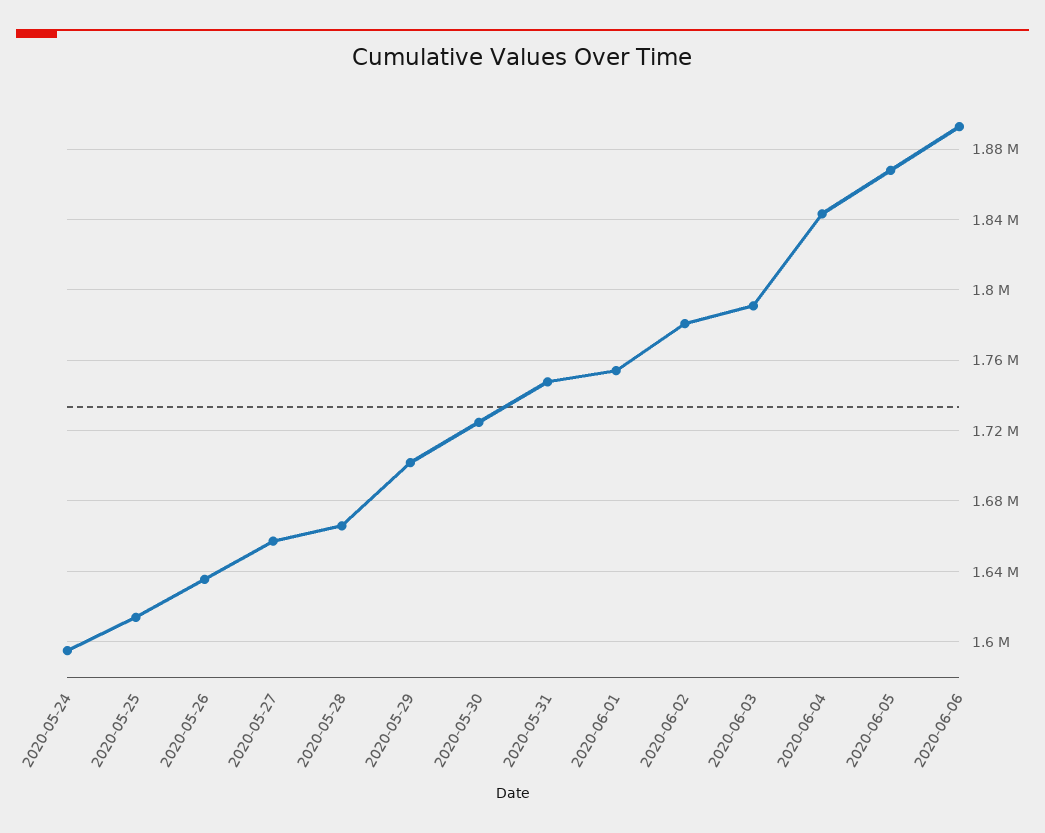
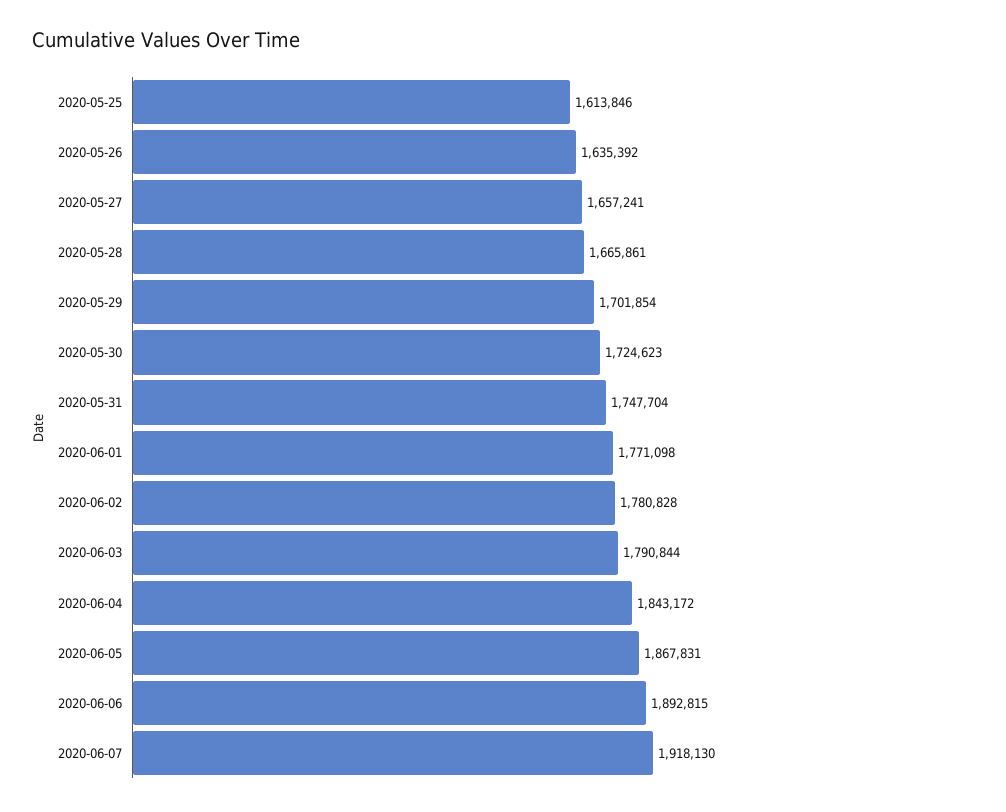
2020-05-24: 1595000 -> none
2020-06-01: 1755000 -> 1771098
2020-06-07: none -> 1918130

